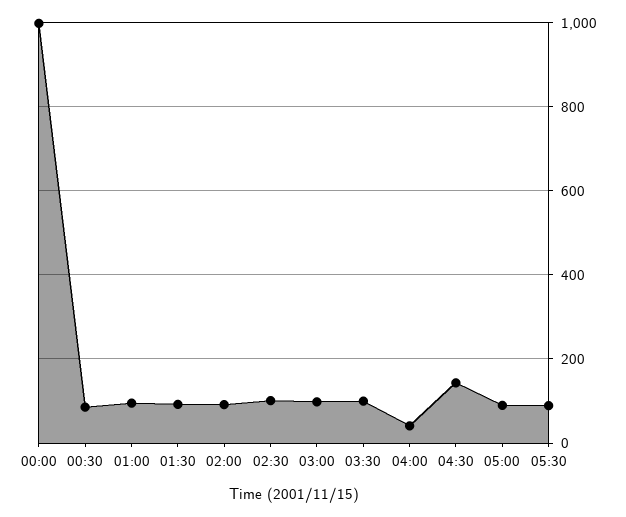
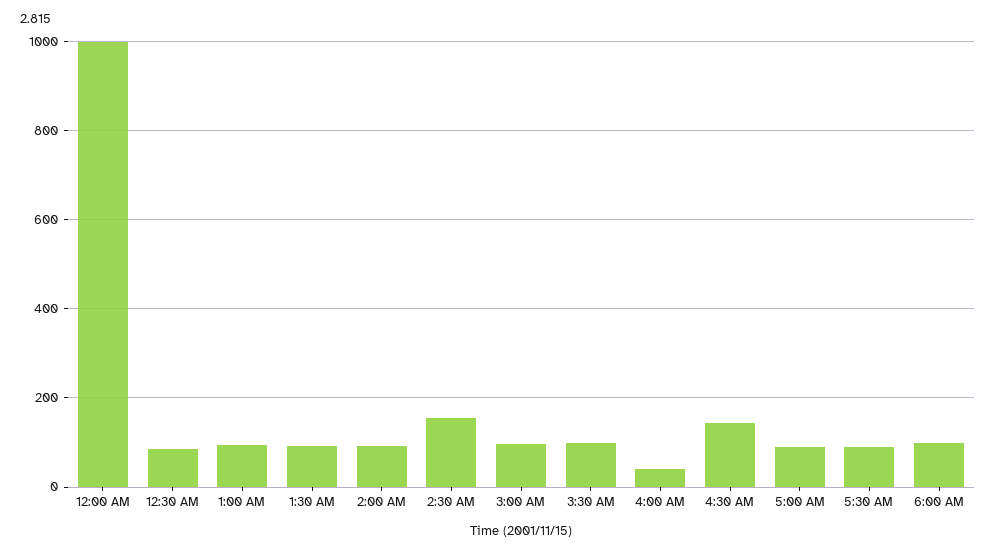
02:30: 100 -> 160
6:00 AM: none -> 100

